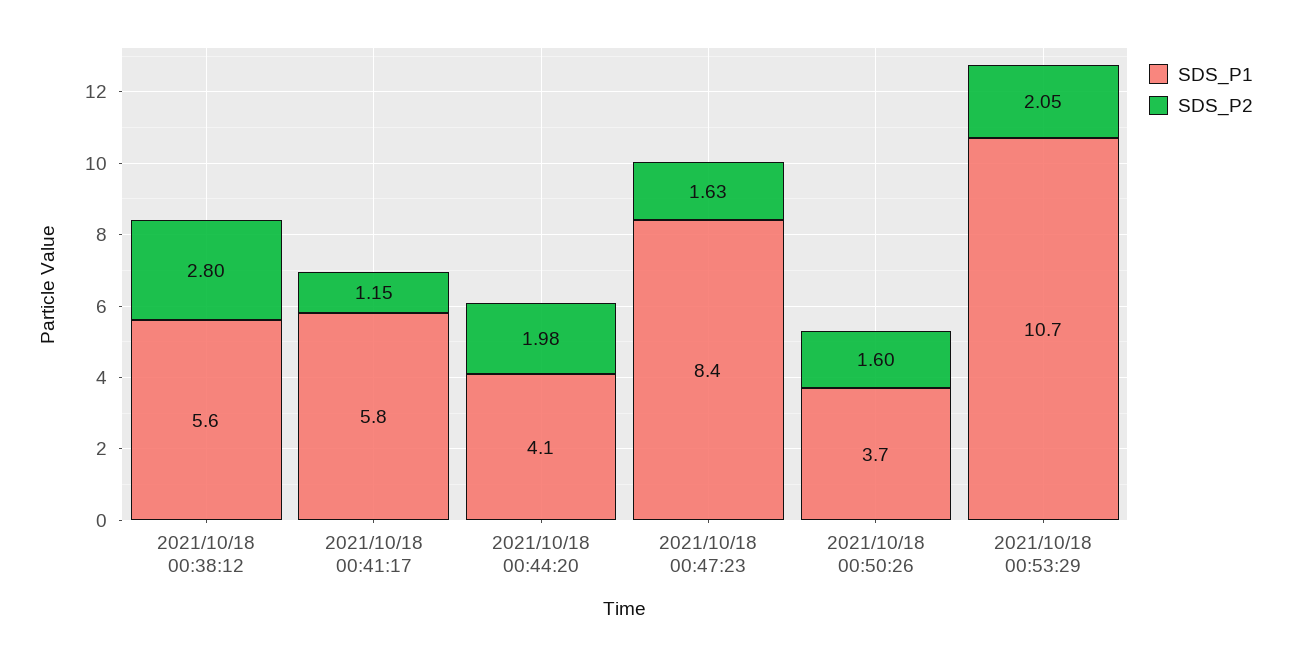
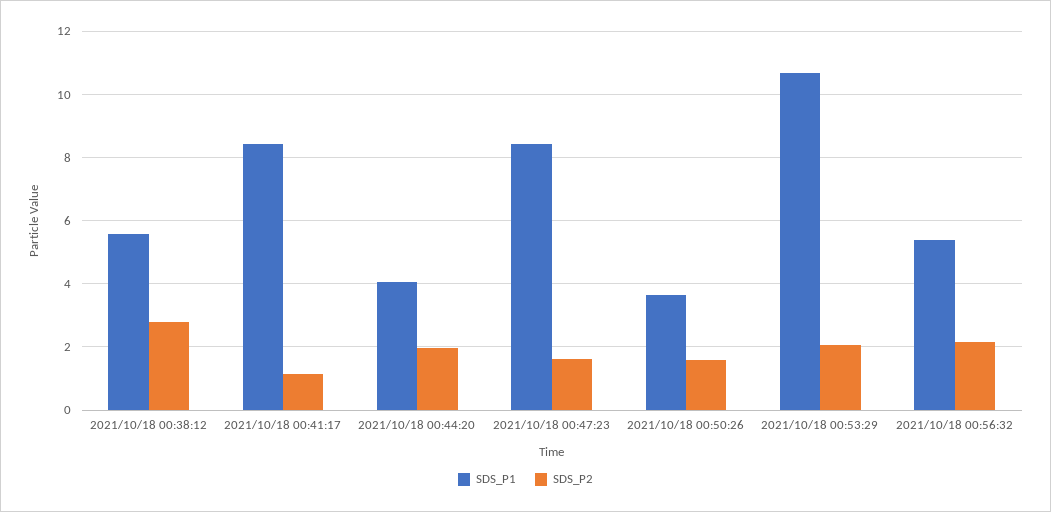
SDS_P1, 2021/10/18 00:41:17: 5.8 -> 8.4
SDS_P1, 2021/10/18 00:56:32: none -> 5.4
SDS_P2, 2021/10/18 00:56:32: none -> 2.2

